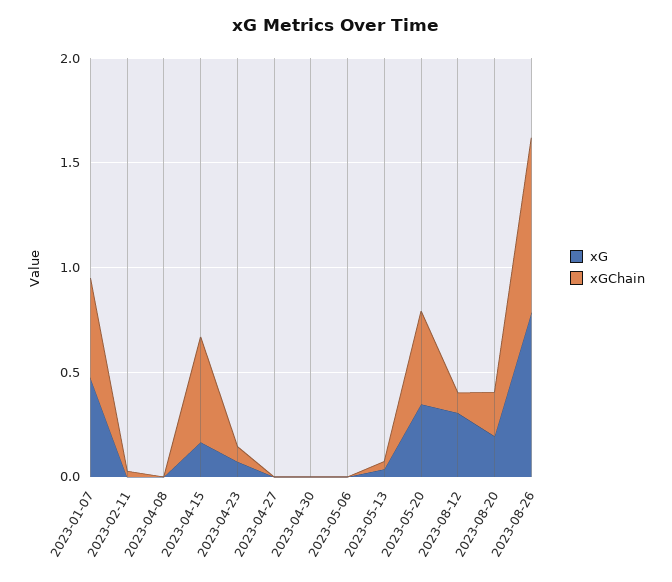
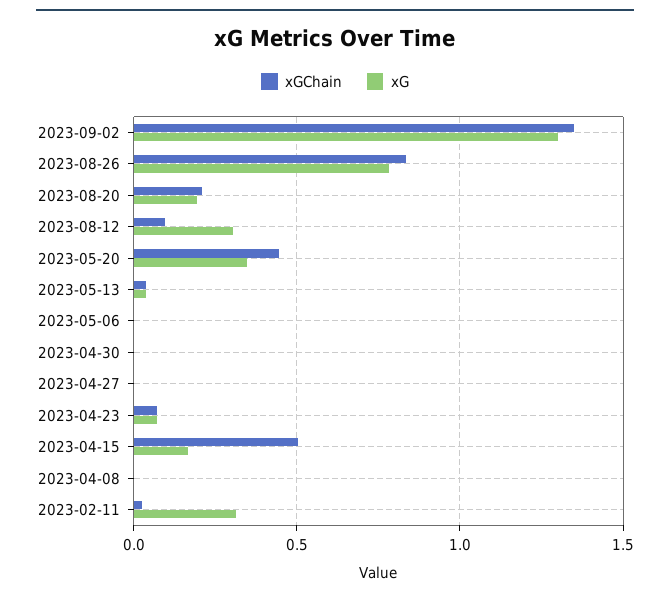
xG, 2023-01-07: 0.5 -> none
xGChain, 2023-01-07: 0.5 -> none
xG, 2023-02-11: 0 -> 0.3
xGChain, 2023-09-02: none -> 1.35
xG, 2023-09-02: none -> 1.3

